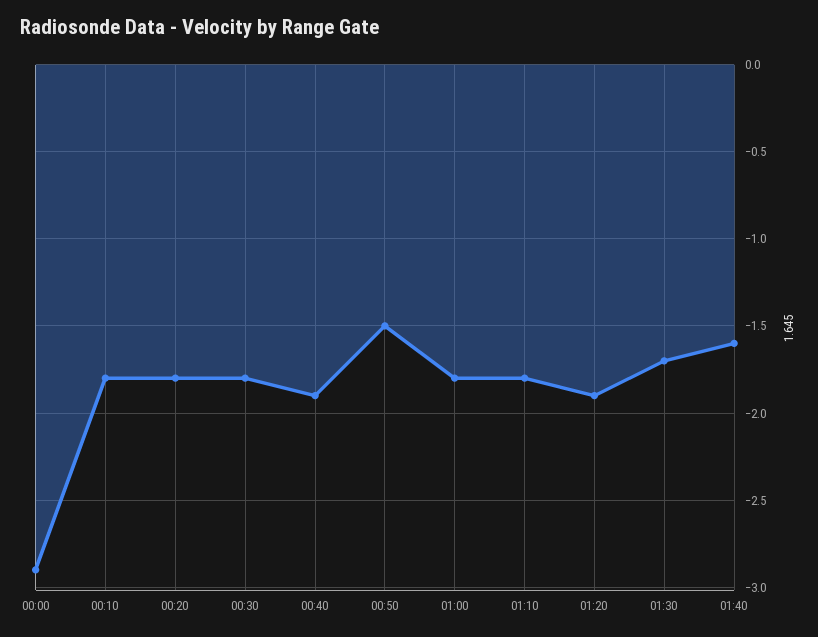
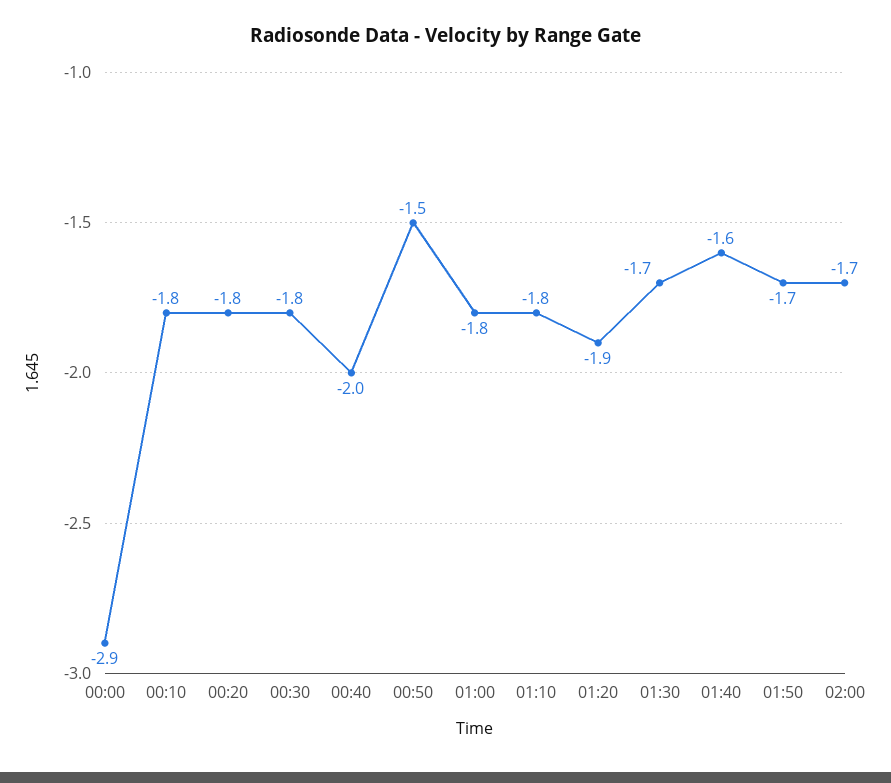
00:40: -1.9 -> -2
01:50: none -> -1.7
02:00: none -> -1.7

